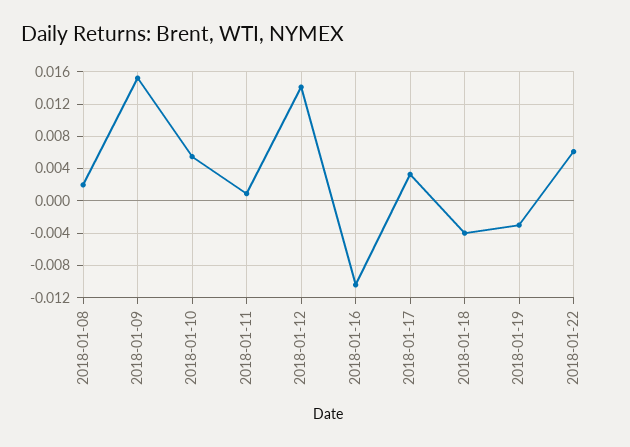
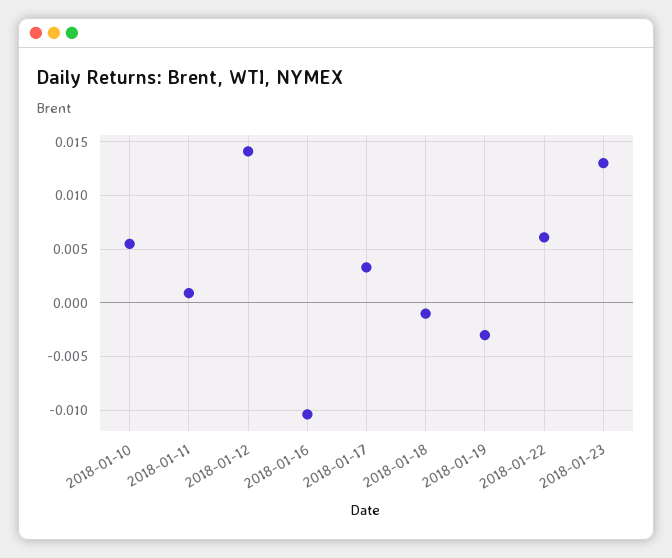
2018-01-08: 0.002 -> none
2018-01-09: 0.015 -> none
2018-01-18: -0.004 -> -0.001
2018-01-23: none -> 0.013

